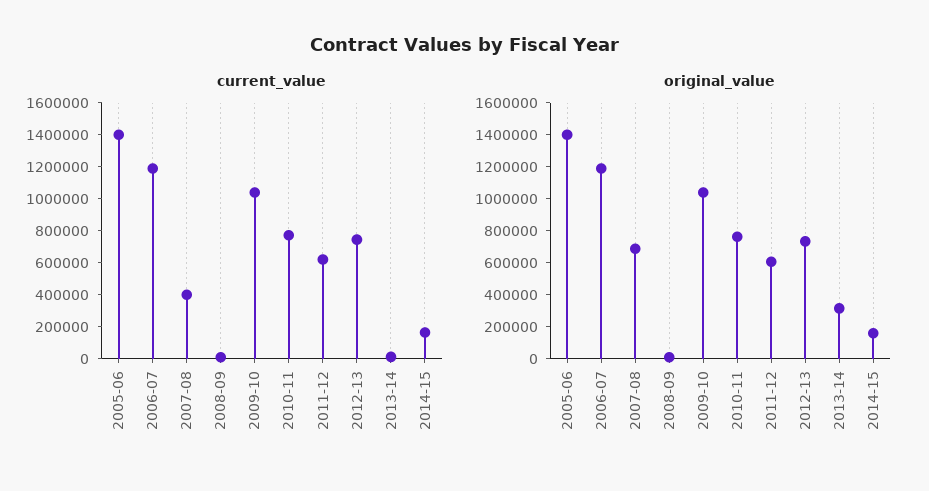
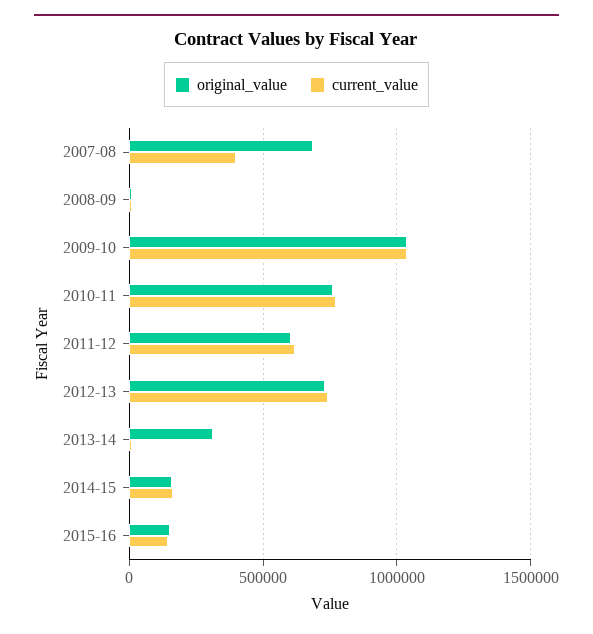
current_value, 2005-06: 1400000 -> none
current_value, 2006-07: 1200000 -> none
original_value, 2005-06: 1400000 -> none
original_value, 2006-07: 1200000 -> none
original_value, 2015-16: none -> 150000
current_value, 2015-16: none -> 150000

